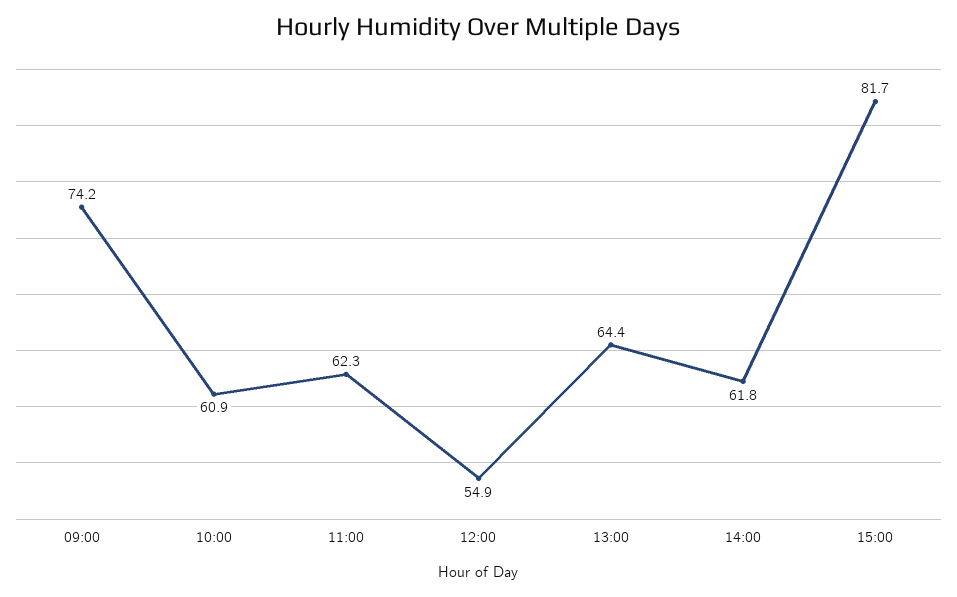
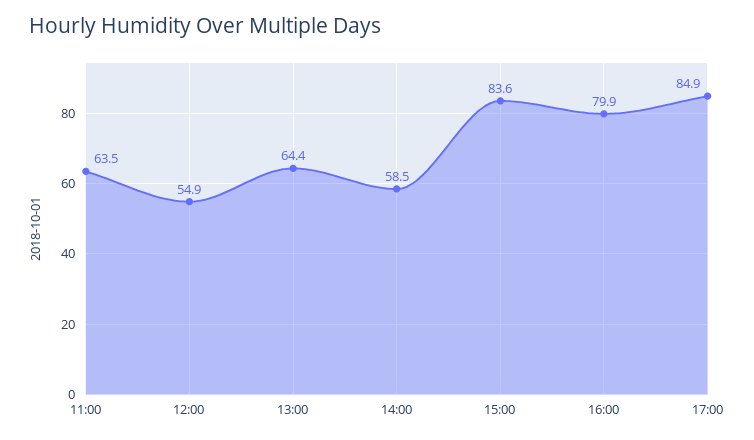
09:00: 74.2 -> none
10:00: 60.9 -> none
11:00: 62.3 -> 63.5
14:00: 61.8 -> 58.5
15:00: 81.7 -> 83.6
16:00: none -> 79.9
17:00: none -> 84.9

